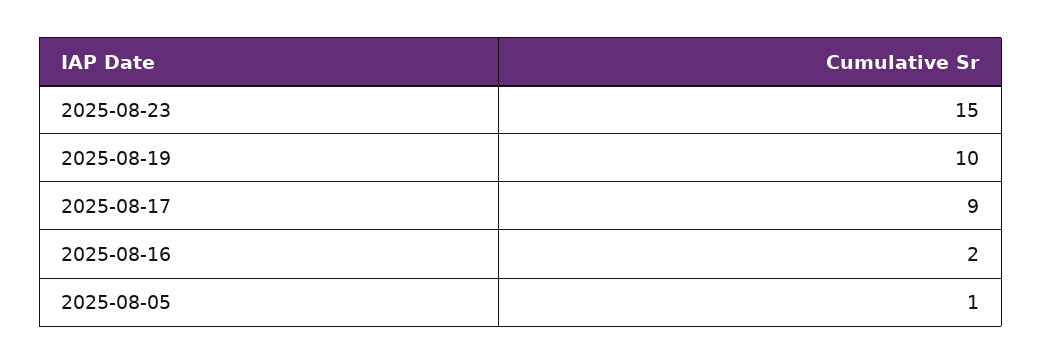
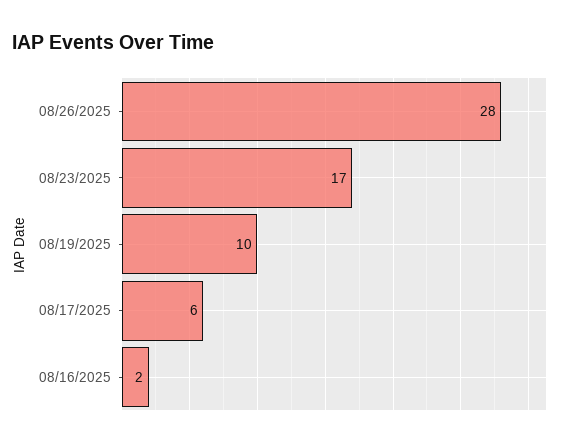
2025-08-23: 15 -> 17
2025-08-17: 9 -> 6
2025-08-05: 1 -> none
08/26/2025: none -> 28

